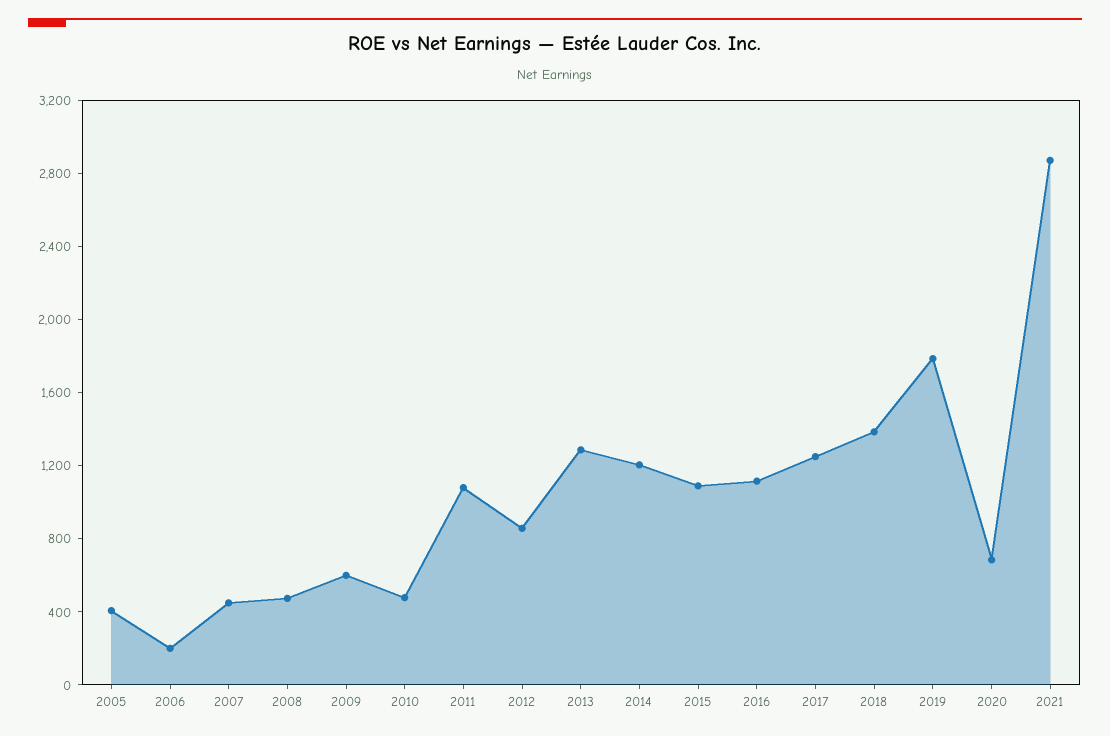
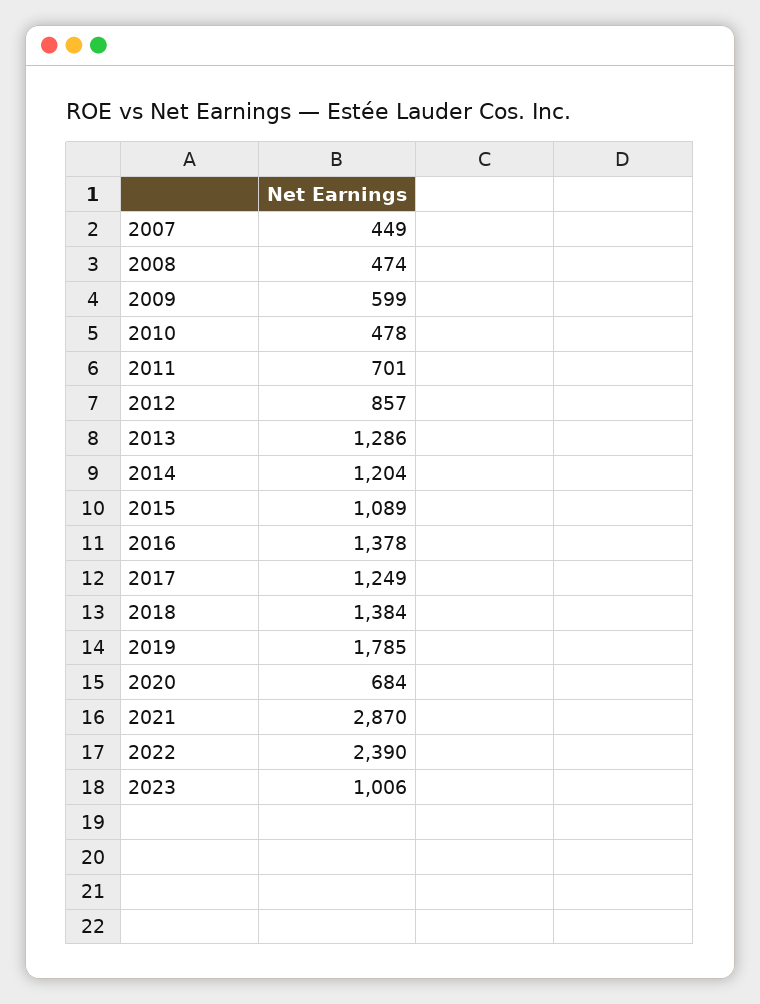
2005: 400 -> none
2006: 200 -> none
2011: 1100 -> 701
2016: 1100 -> 1378
2022: none -> 2390
2023: none -> 1006

